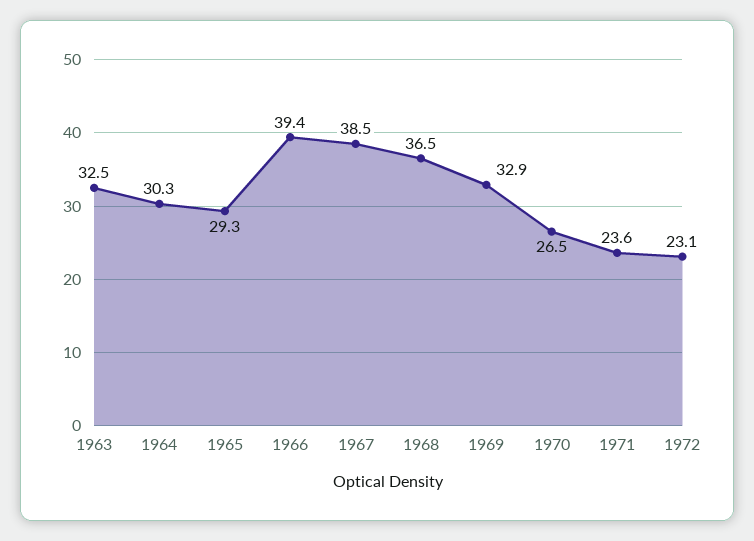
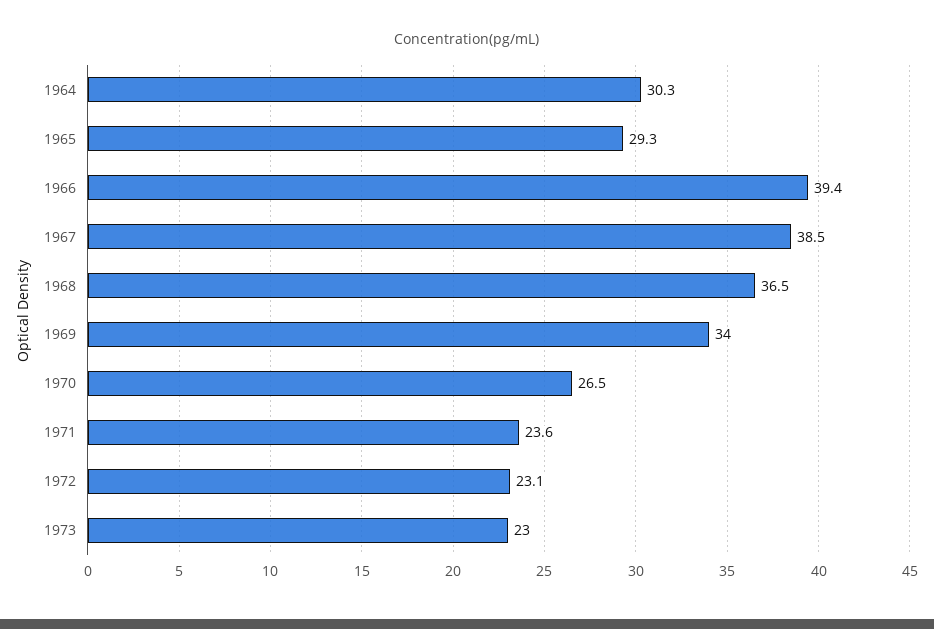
1963: 32.5 -> none
1969: 32.9 -> 34
1973: none -> 23

